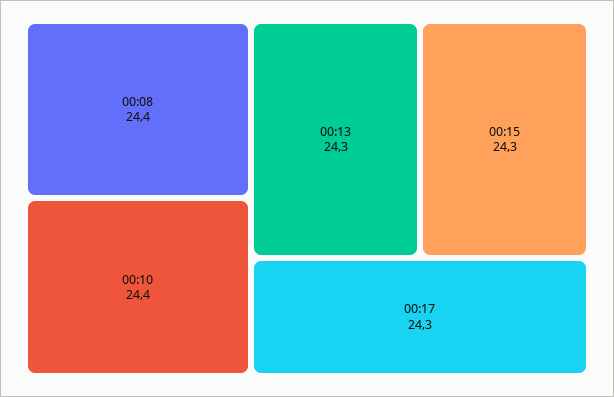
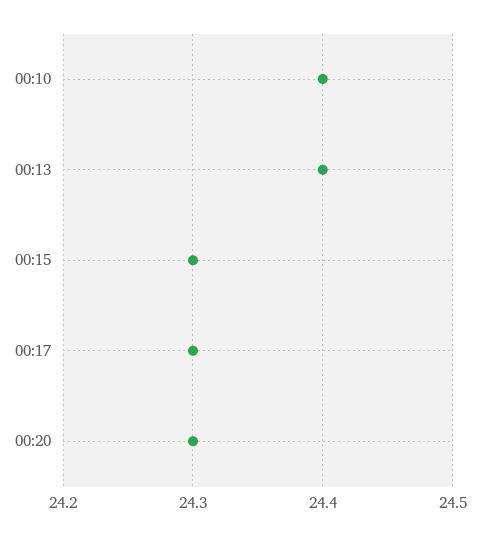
00:08: 24.4 -> none
00:13: 24.3 -> 24.4
00:20: none -> 24.3

